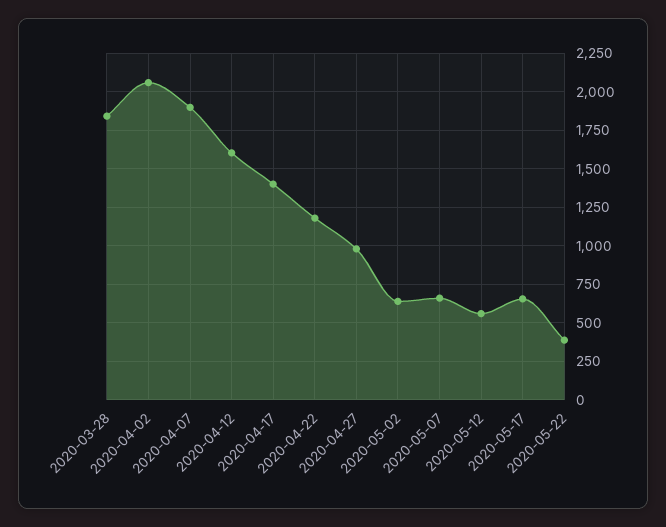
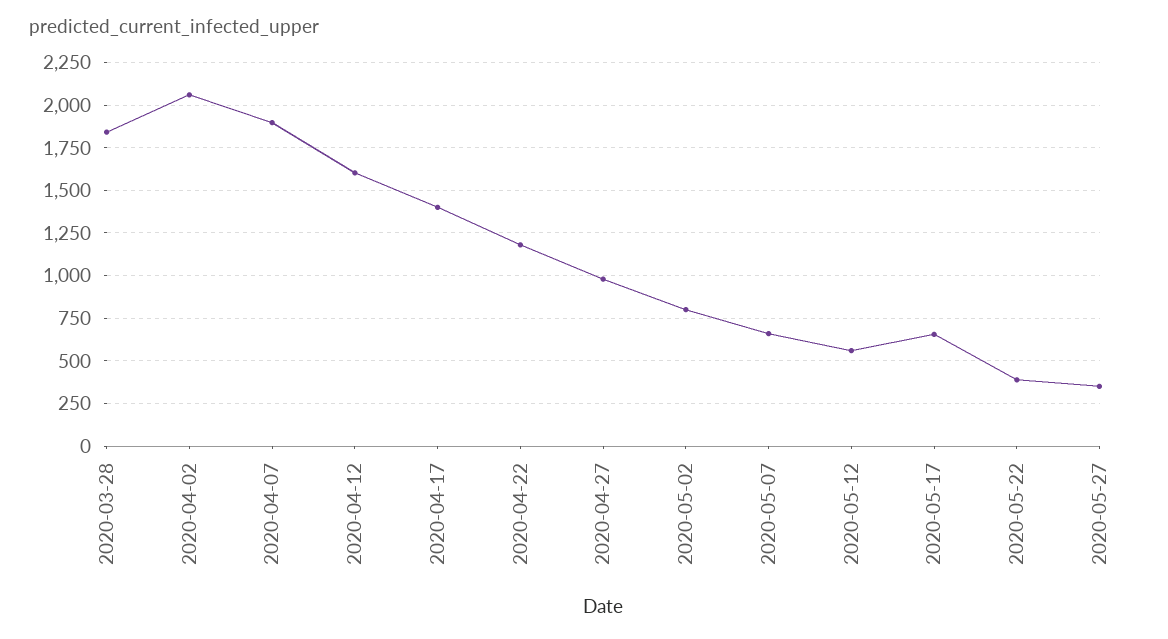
2020-05-02: 650 -> 800
2020-05-27: none -> 350

